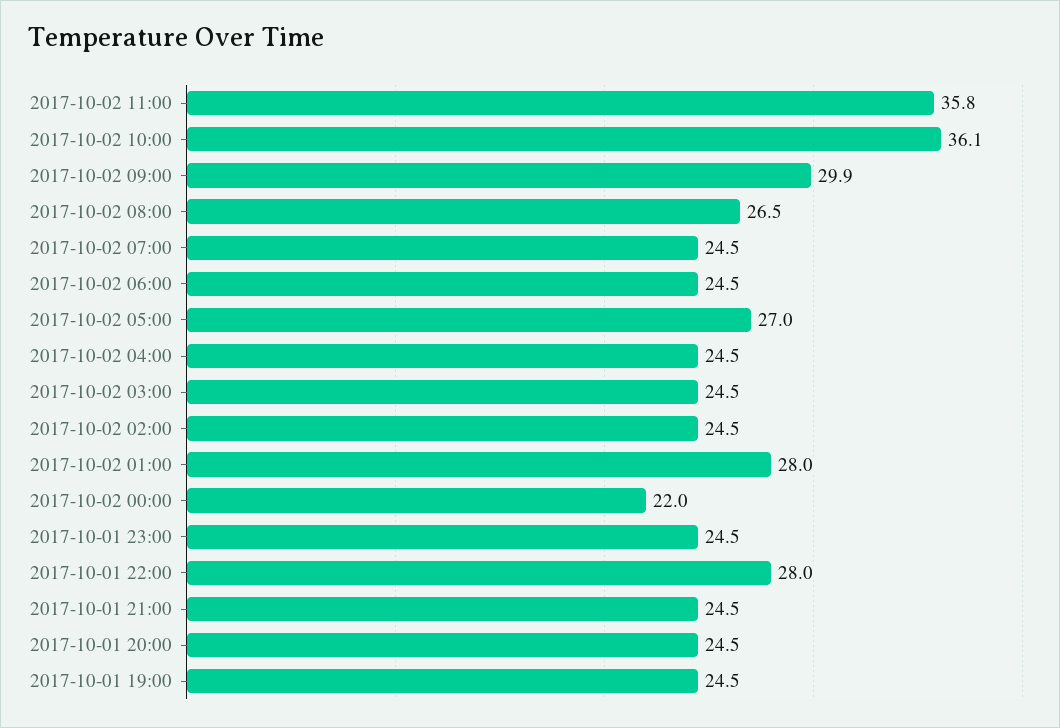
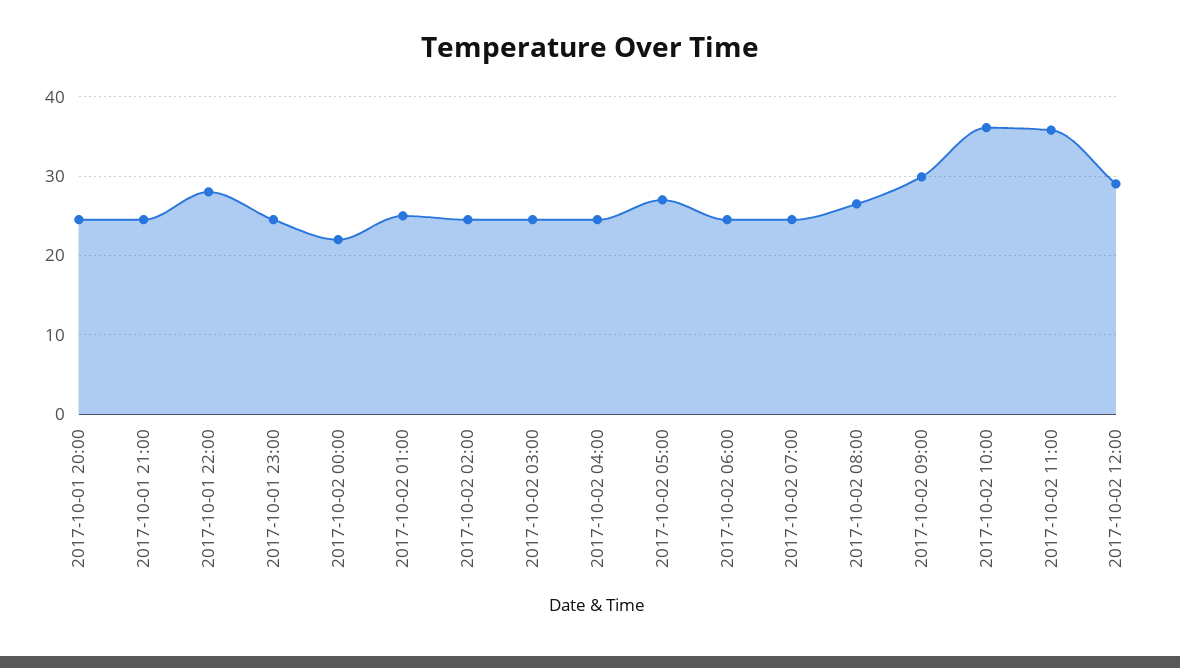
2017-10-02 01:00: 28 -> 25
2017-10-01 19:00: 24.5 -> none
2017-10-02 12:00: none -> 29

